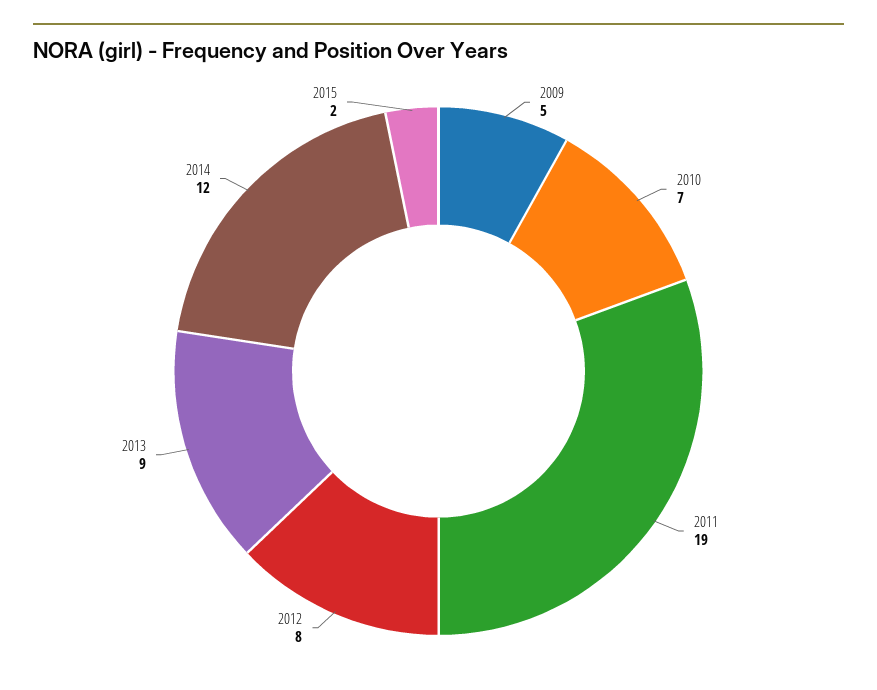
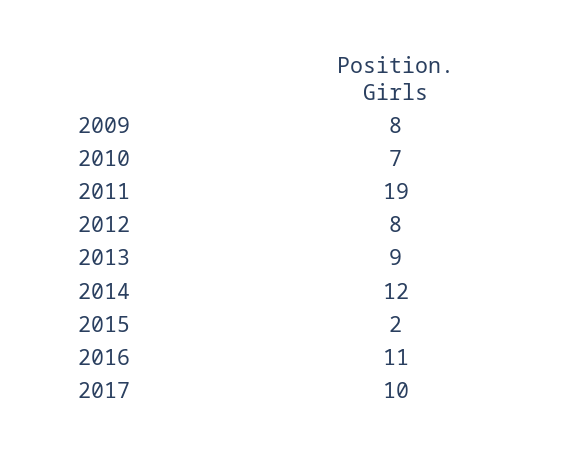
2009: 5 -> 8
2016: none -> 11
2017: none -> 10

